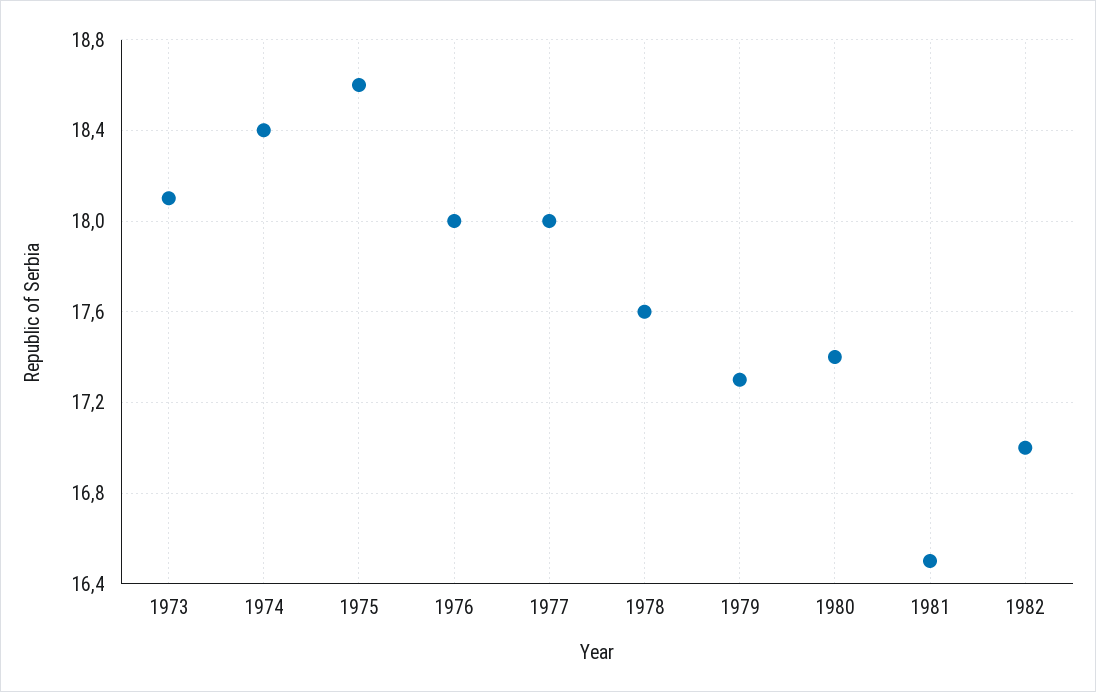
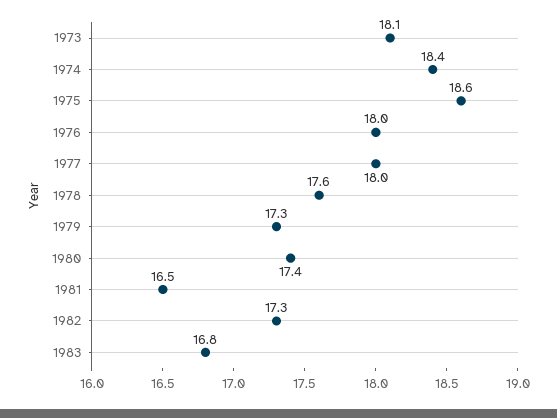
1982: 17 -> 17.3
1983: none -> 16.8

